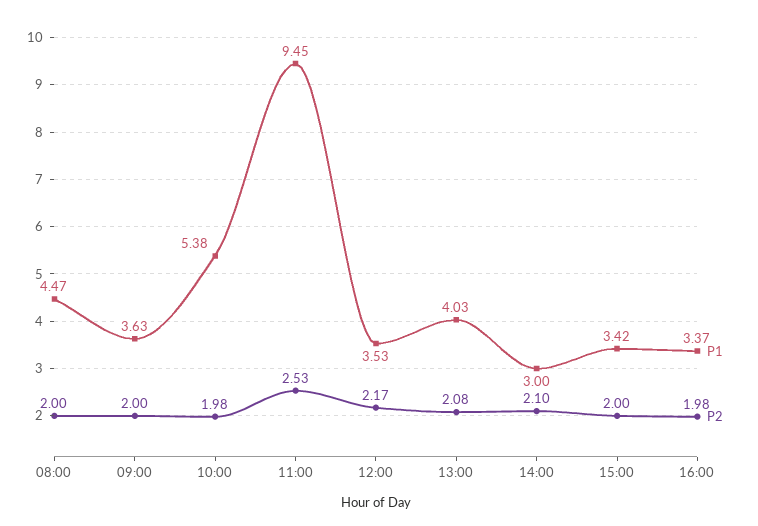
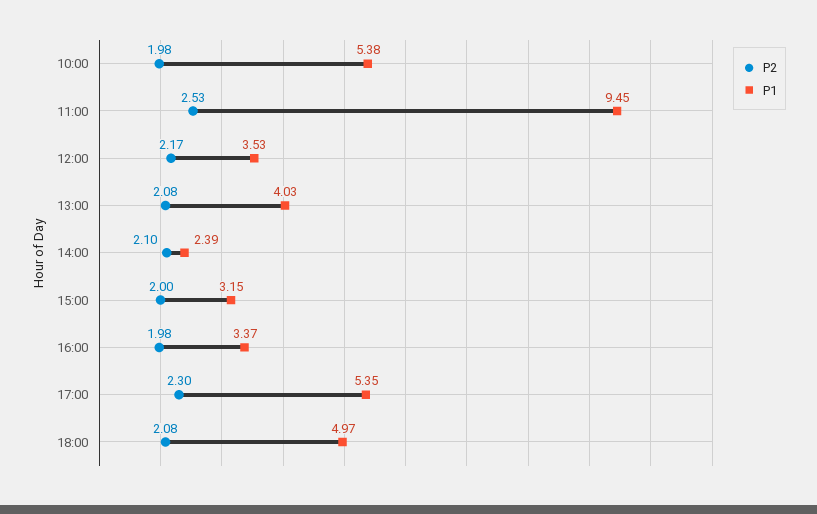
P1, 08:00: 4.47 -> none
P2, 08:00: 2 -> none
P1, 09:00: 3.63 -> none
P2, 09:00: 2 -> none
P1, 14:00: 3 -> 2.39
P1, 15:00: 3.42 -> 3.15
P2, 17:00: none -> 2.3
P1, 17:00: none -> 5.35
P2, 18:00: none -> 2.08
P1, 18:00: none -> 4.97

